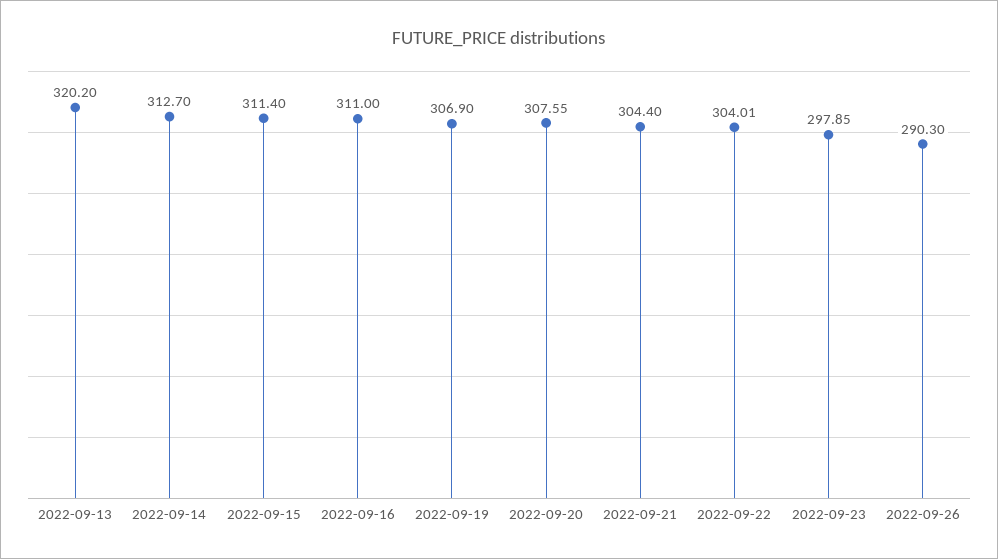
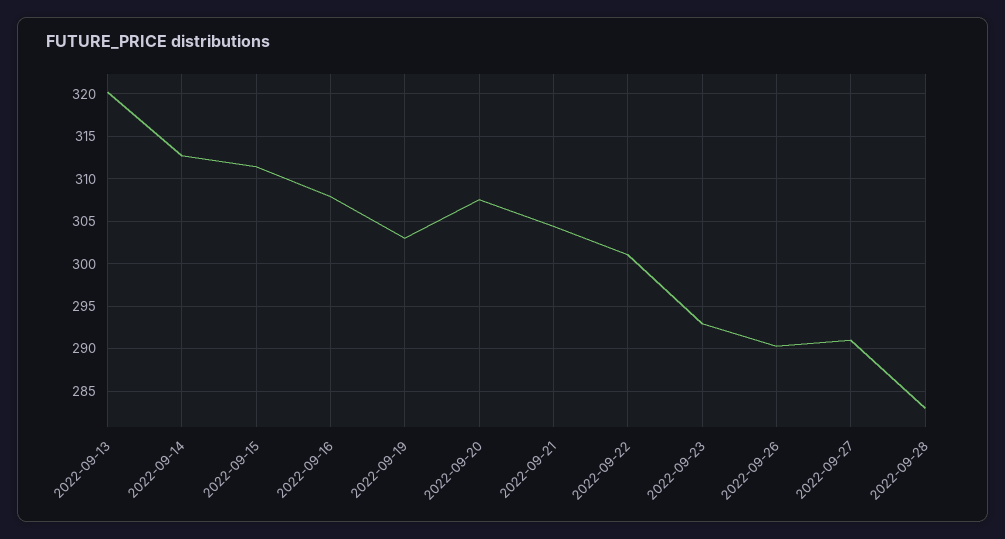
2022-09-16: 311 -> 308
2022-09-19: 306.9 -> 303
2022-09-22: 304.01 -> 301
2022-09-23: 297.85 -> 293
2022-09-27: none -> 291
2022-09-28: none -> 283

